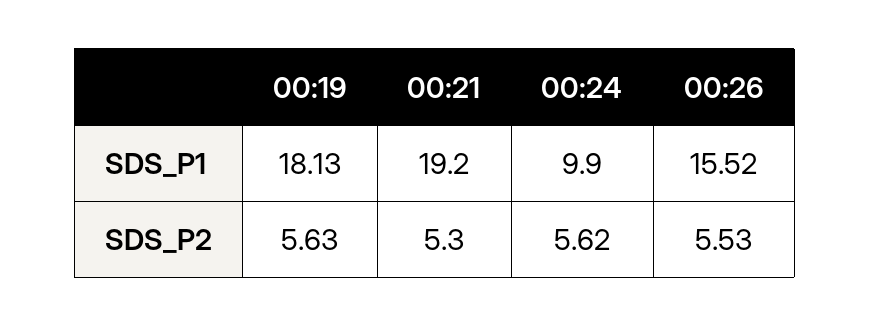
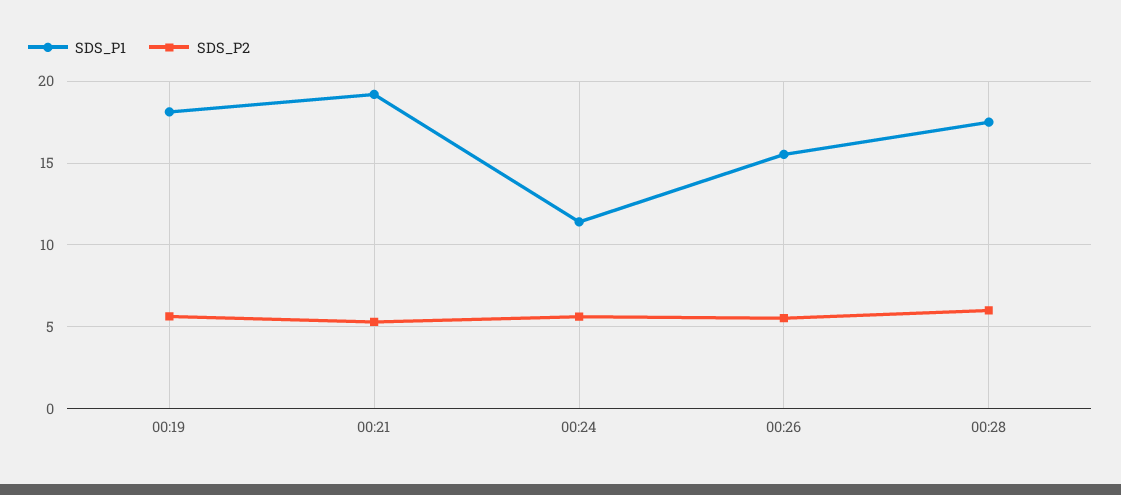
SDS_P1, 00:24: 9.9 -> 11.5
SDS_P1, 00:28: none -> 17.5
SDS_P2, 00:28: none -> 6

